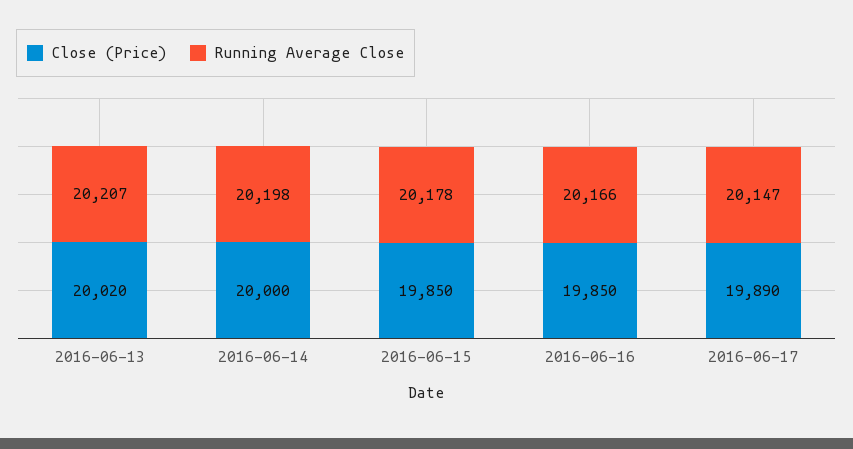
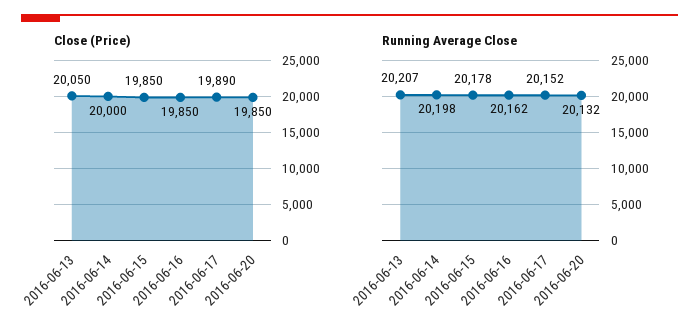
Close (Price), 2016-06-13: 20020 -> 20050
Running Average Close, 2016-06-16: 20166 -> 20162
Running Average Close, 2016-06-17: 20147 -> 20152
Close (Price), 2016-06-20: none -> 19850
Running Average Close, 2016-06-20: none -> 20132

